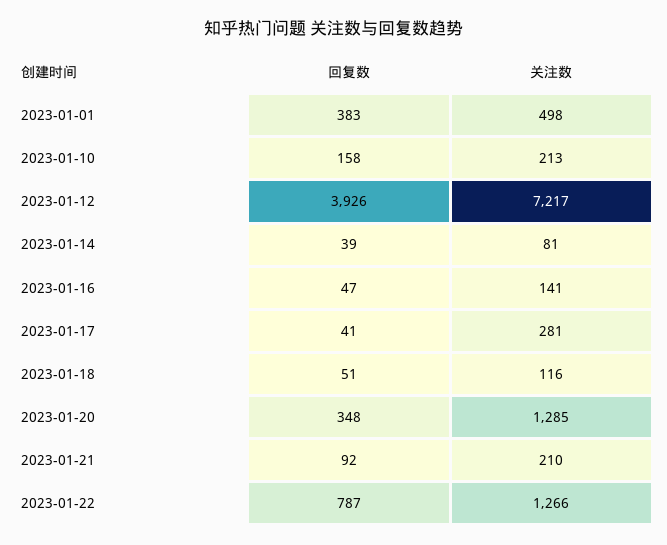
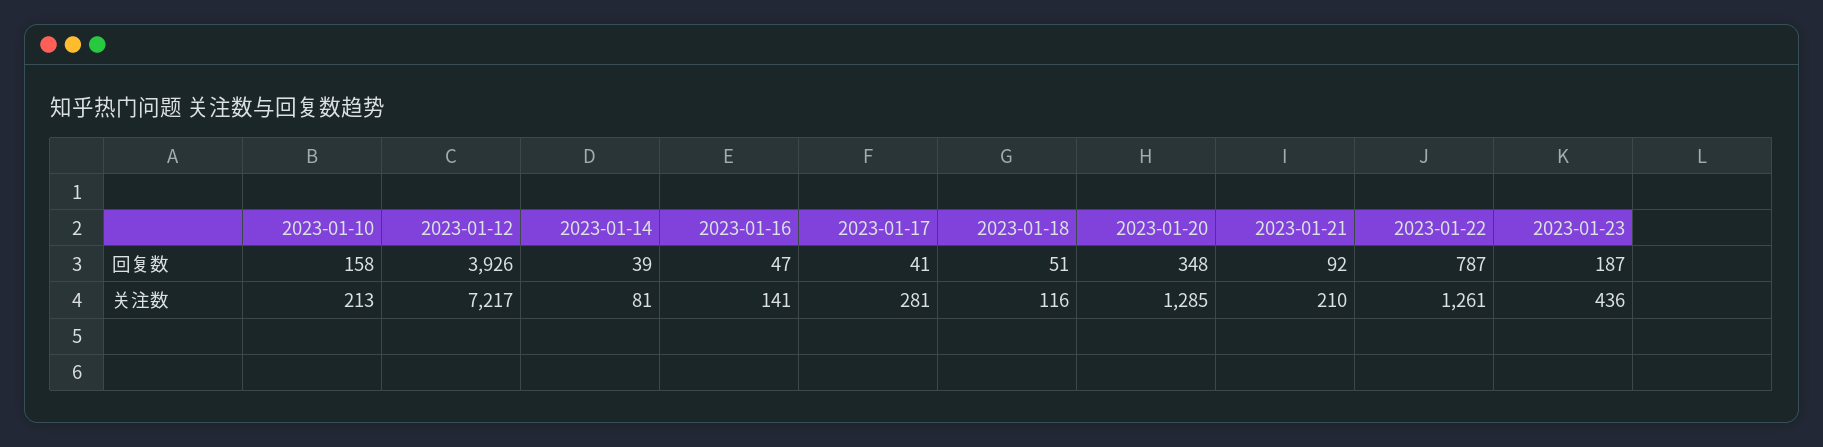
回复数, 2023-01-01: 383 -> none
关注数, 2023-01-01: 498 -> none
关注数, 2023-01-22: 1266 -> 1261
回复数, 2023-01-23: none -> 187
关注数, 2023-01-23: none -> 436

